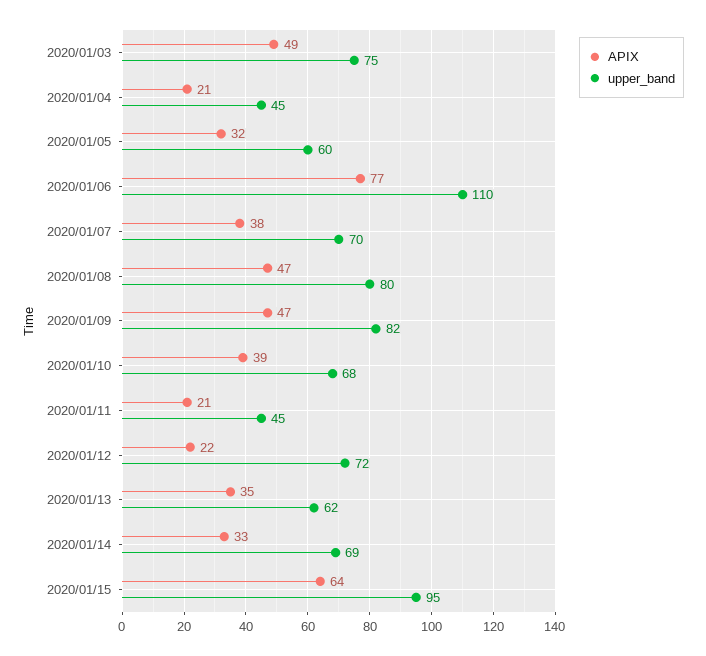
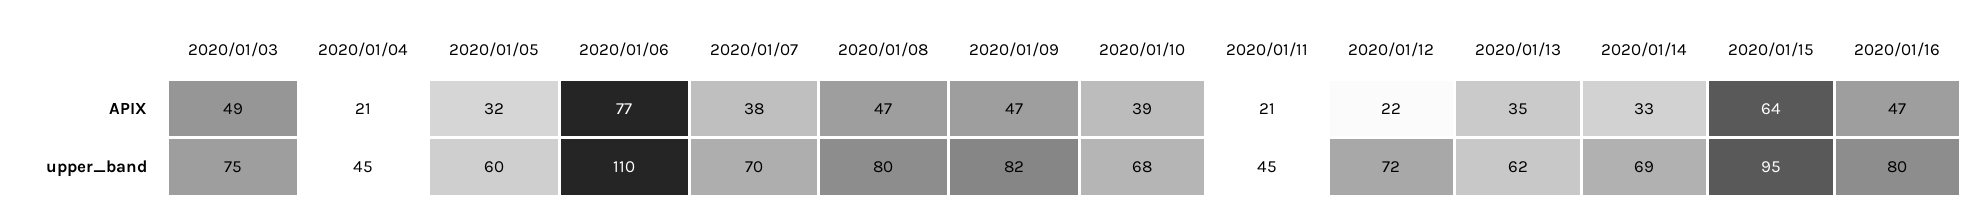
APIX, 2020/01/16: none -> 47
upper_band, 2020/01/16: none -> 80

